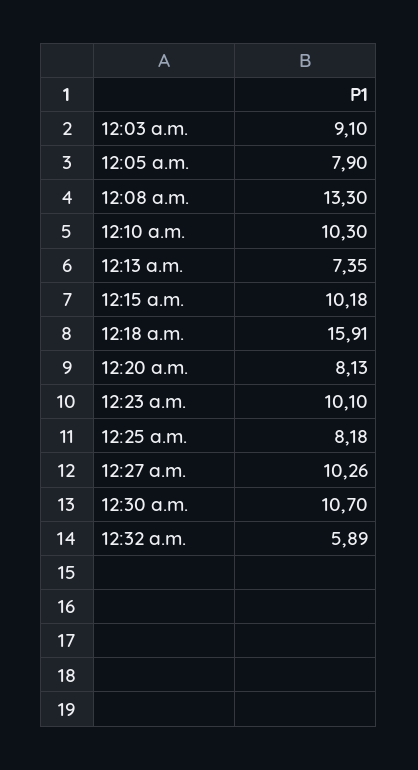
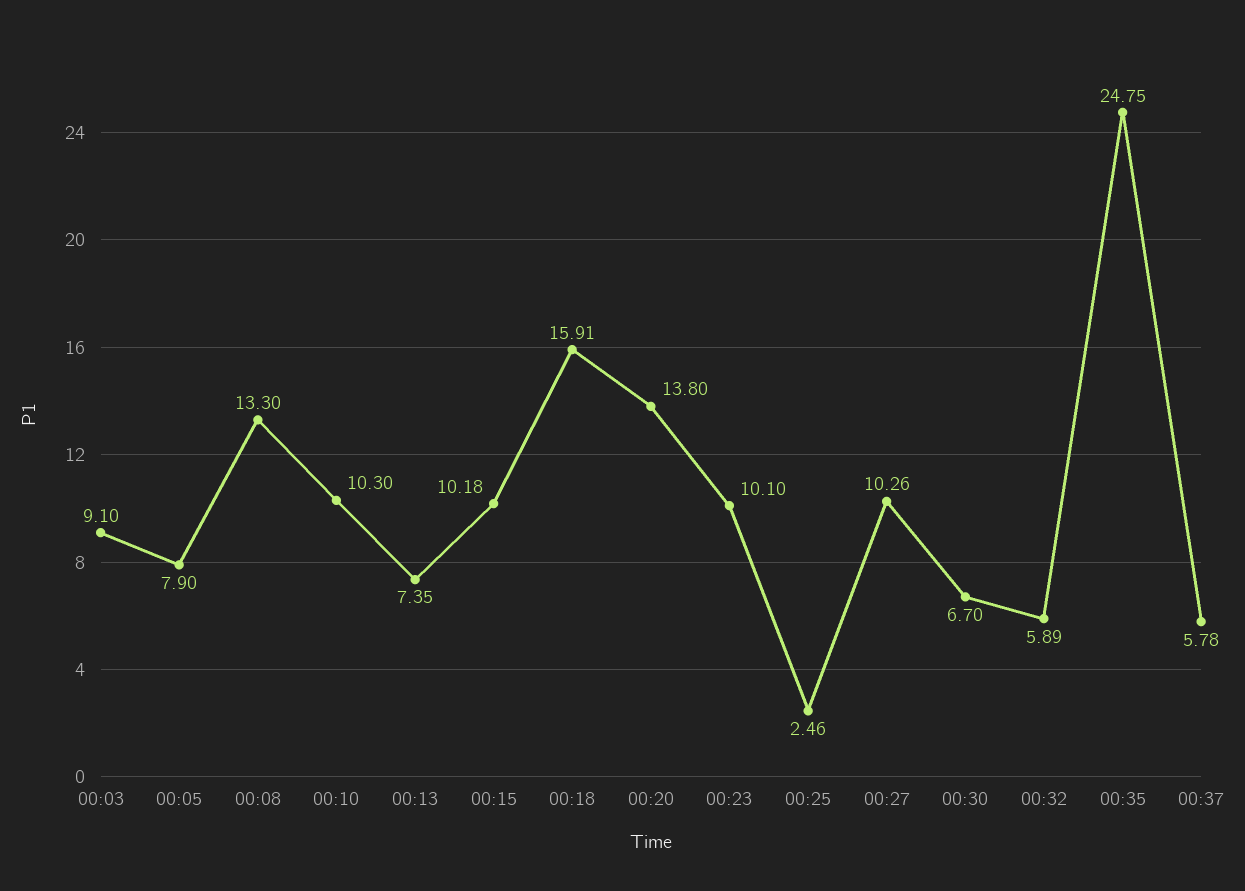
12:20 a.m.: 8.13 -> 13.8
12:25 a.m.: 8.18 -> 2.46
12:30 a.m.: 10.7 -> 6.7
00:35: none -> 24.75
00:37: none -> 5.78

